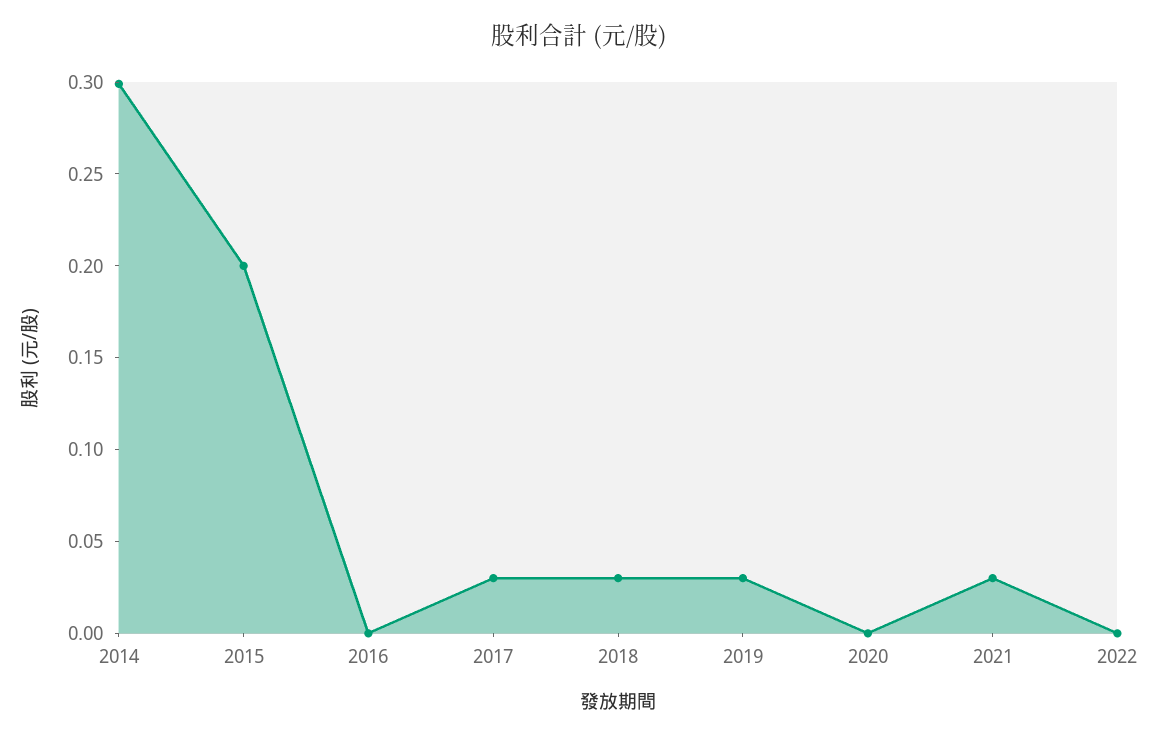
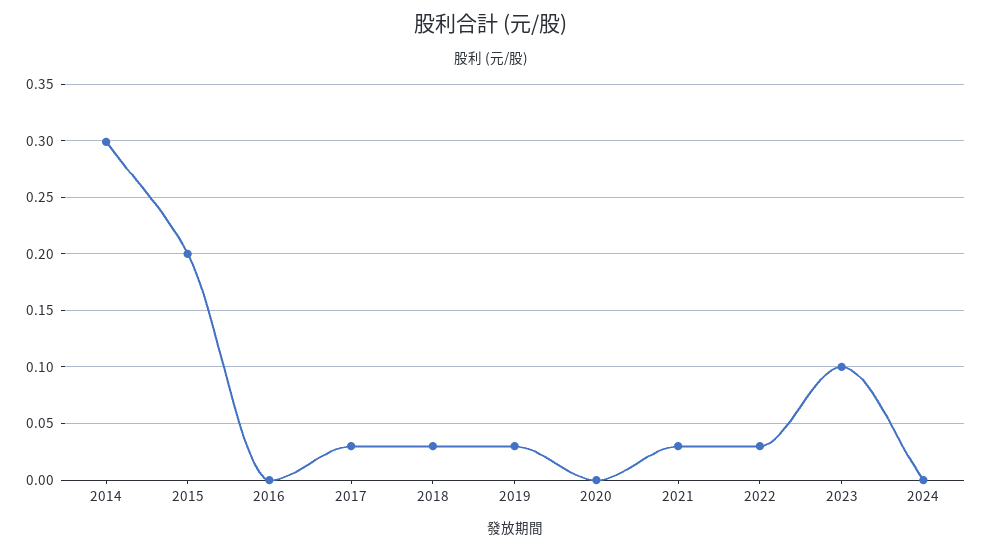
2022: 0 -> 0.03
2023: none -> 0.1
2024: none -> 0

